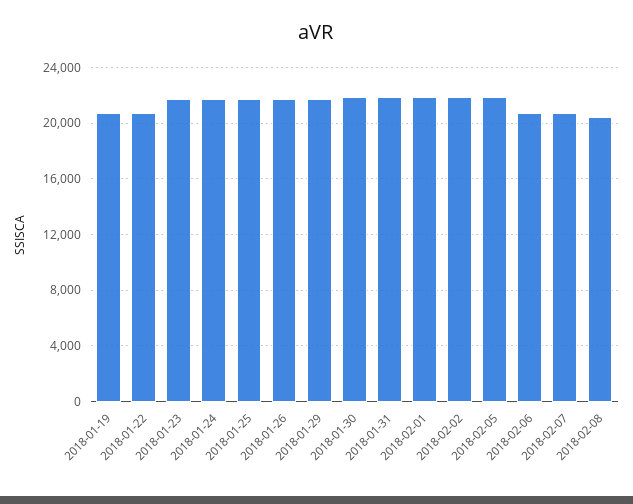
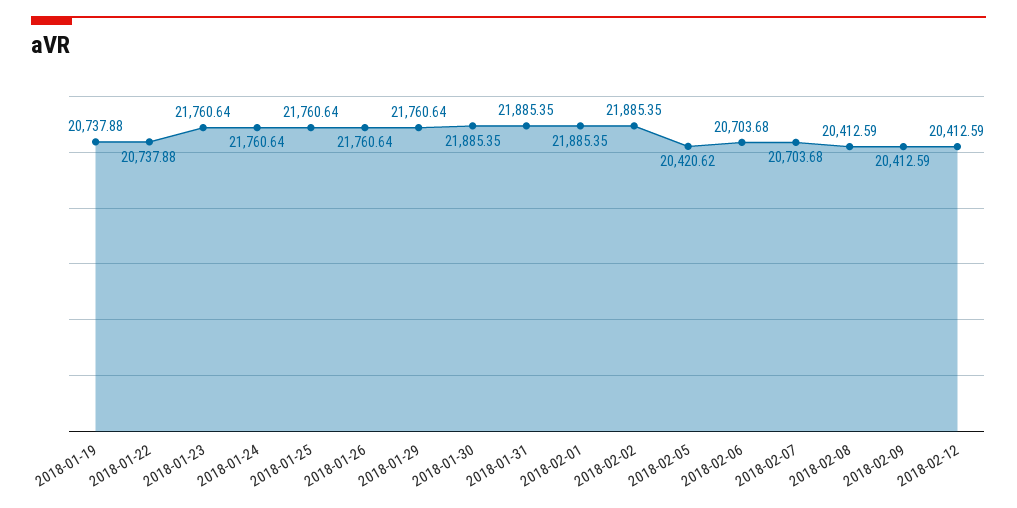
2018-02-05: 22000 -> 20420.62
2018-02-09: none -> 20412.59
2018-02-12: none -> 20412.59

